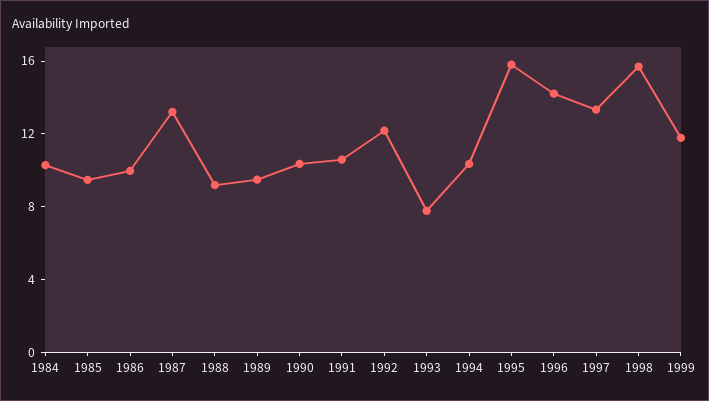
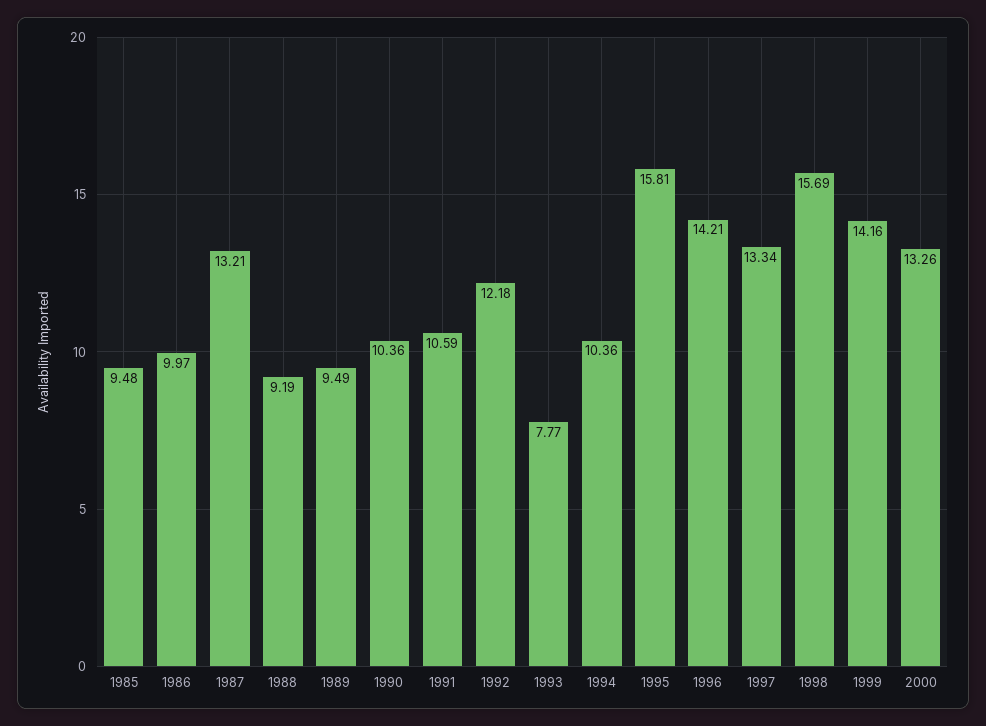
1984: 10 -> none
1999: 12 -> 14.16
2000: none -> 13.26

